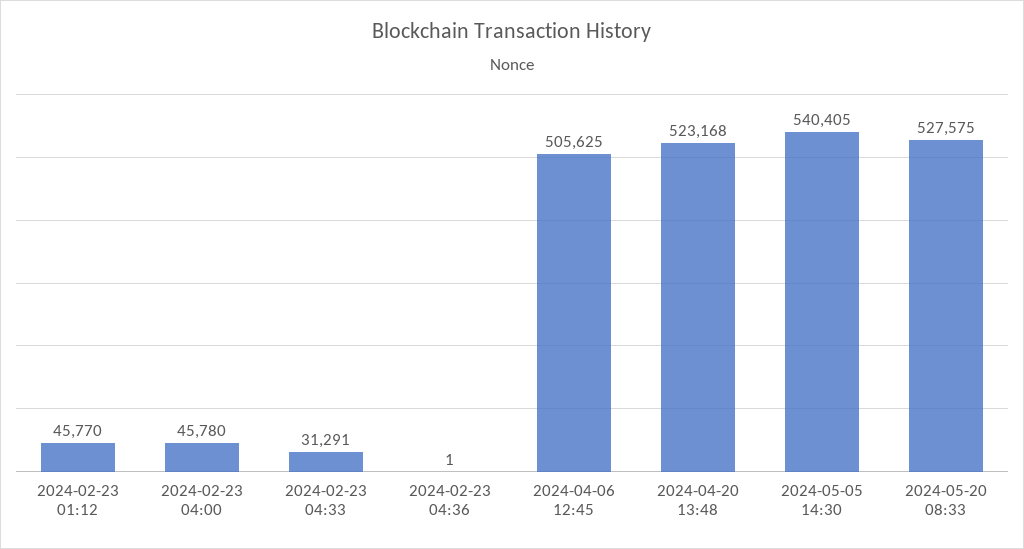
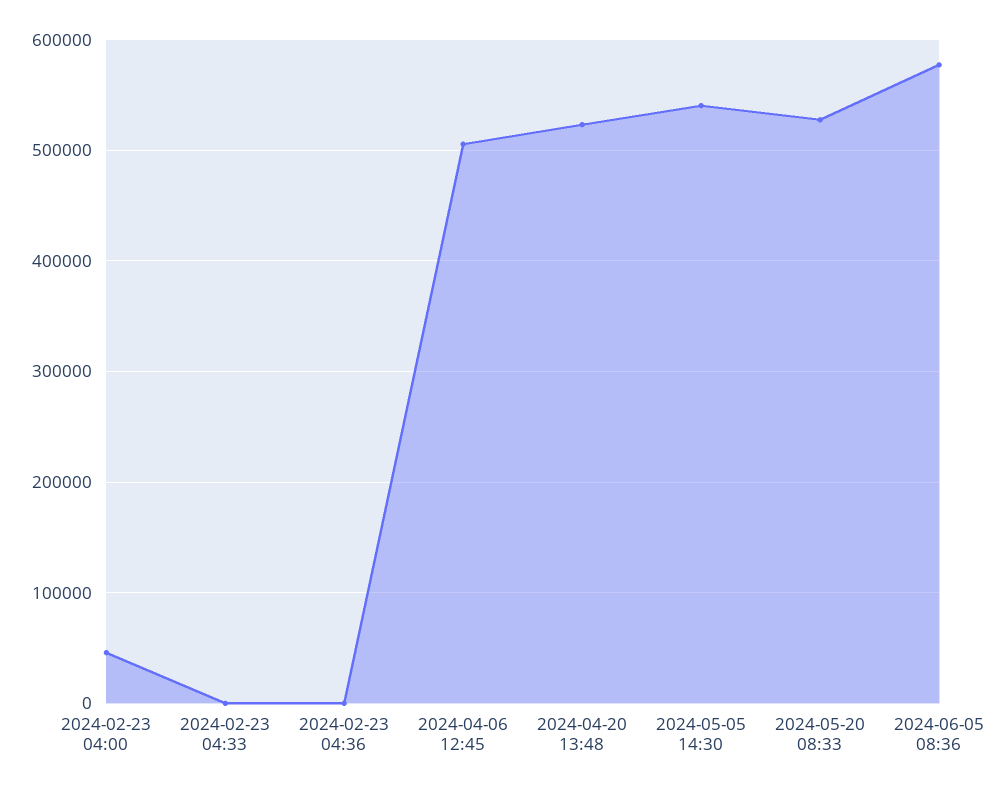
2024-02-23 01:12: 45770 -> none
2024-02-23 04:33: 31291 -> 0
2024-06-05 08:36: none -> 580000

